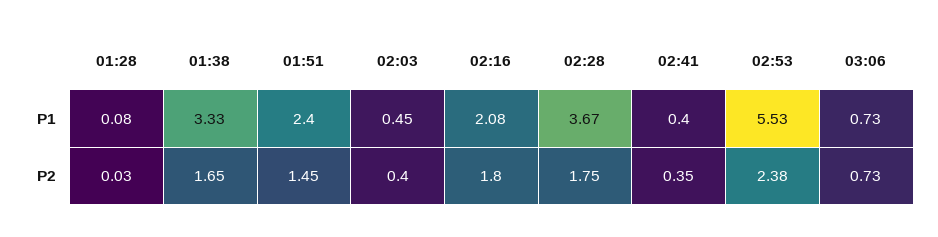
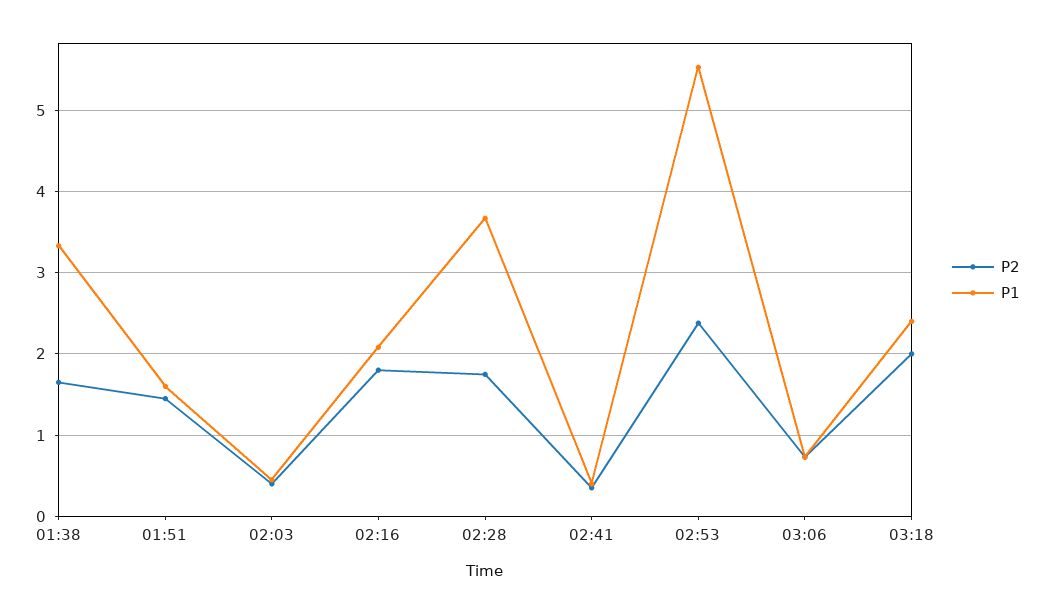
P1, 01:28: 0.08 -> none
P1, 01:51: 2.4 -> 1.6
P2, 01:28: 0.03 -> none
P2, 03:18: none -> 2
P1, 03:18: none -> 2.4

